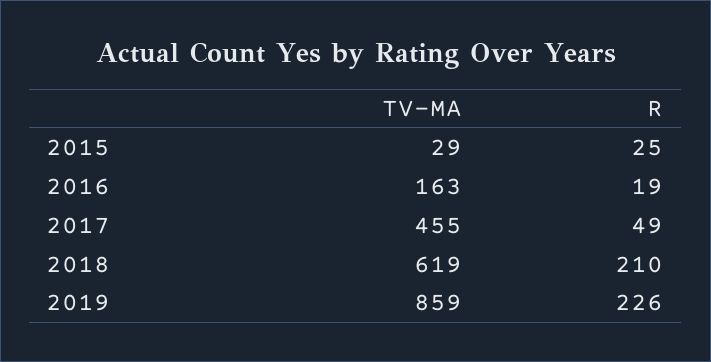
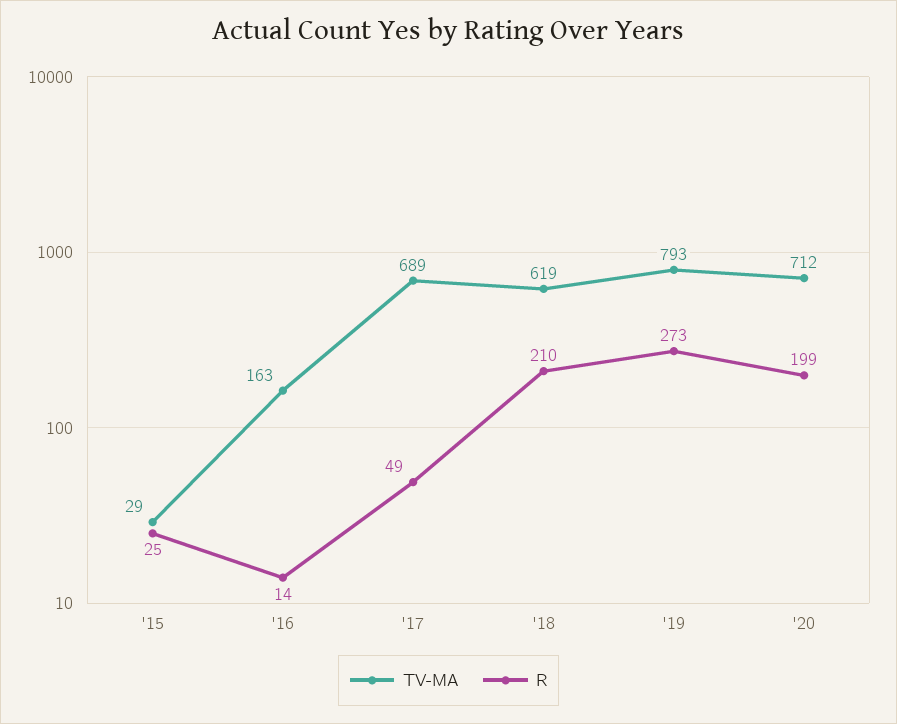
R, 2016: 19 -> 14
TV-MA, 2017: 455 -> 689
TV-MA, 2019: 859 -> 793
R, 2019: 226 -> 273
TV-MA, '20: none -> 712
R, '20: none -> 199

